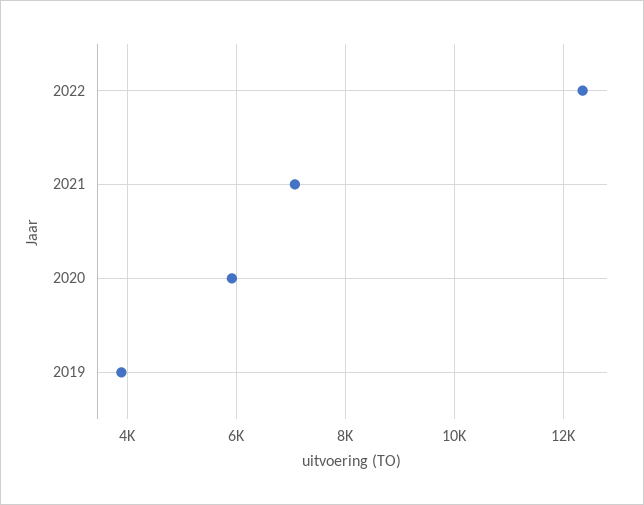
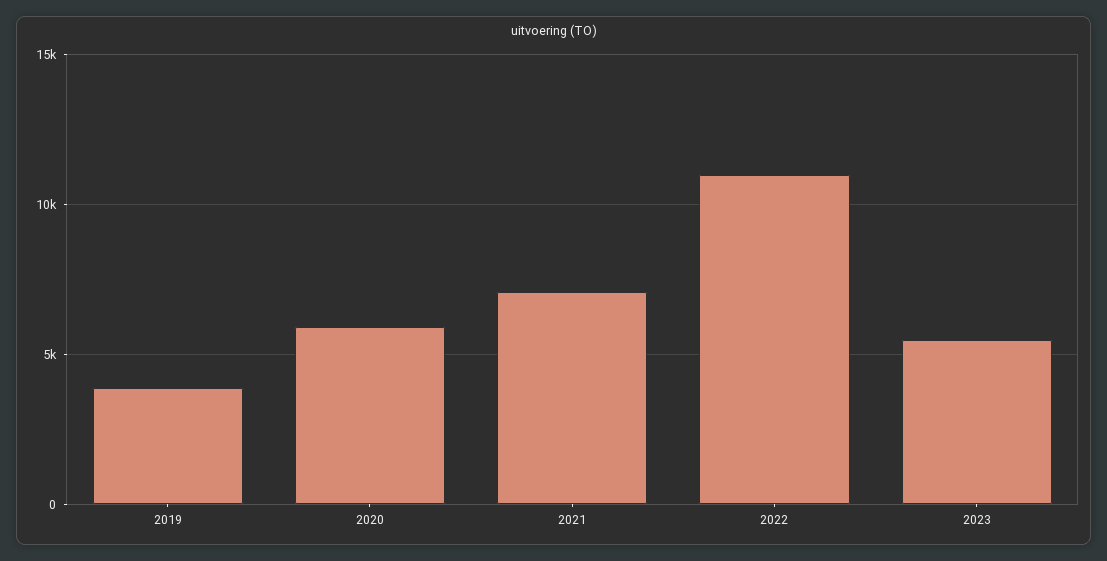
2022: 12400 -> 11000
2023: none -> 5500

